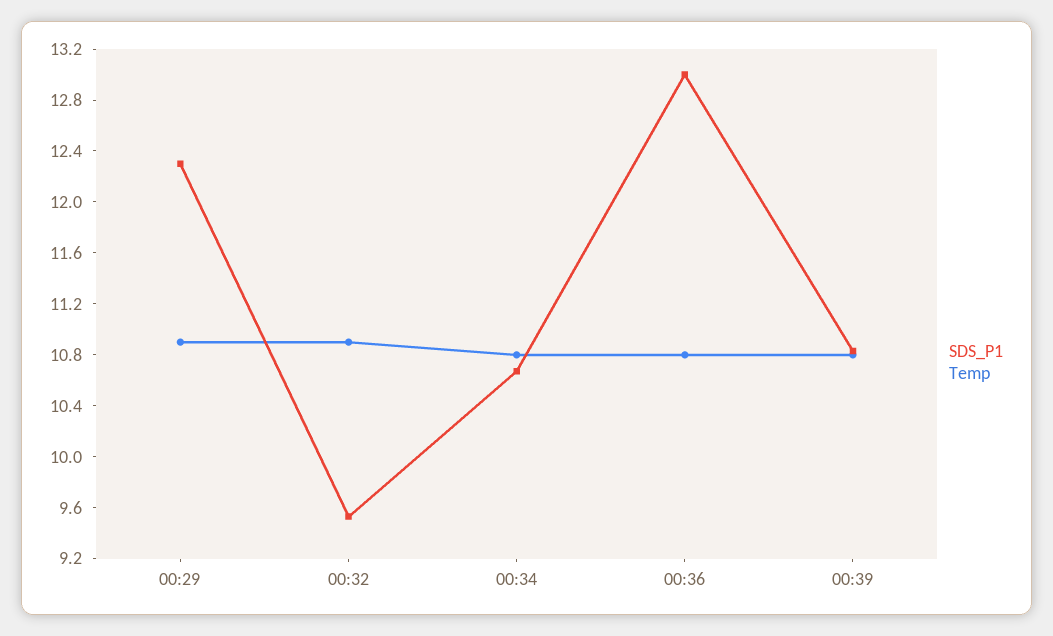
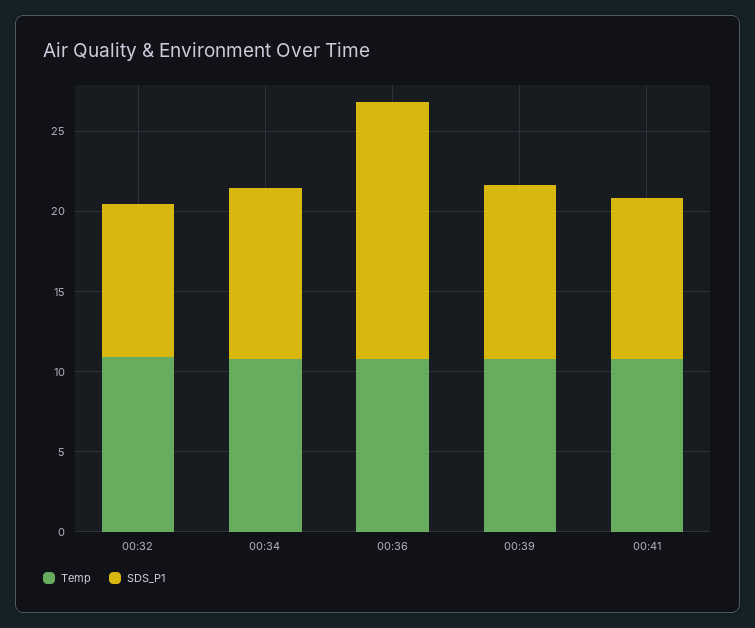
SDS_P1, 00:29: 12.3 -> none
Temp, 00:29: 10.9 -> none
SDS_P1, 00:36: 13 -> 16
Temp, 00:41: none -> 11
SDS_P1, 00:41: none -> 10

